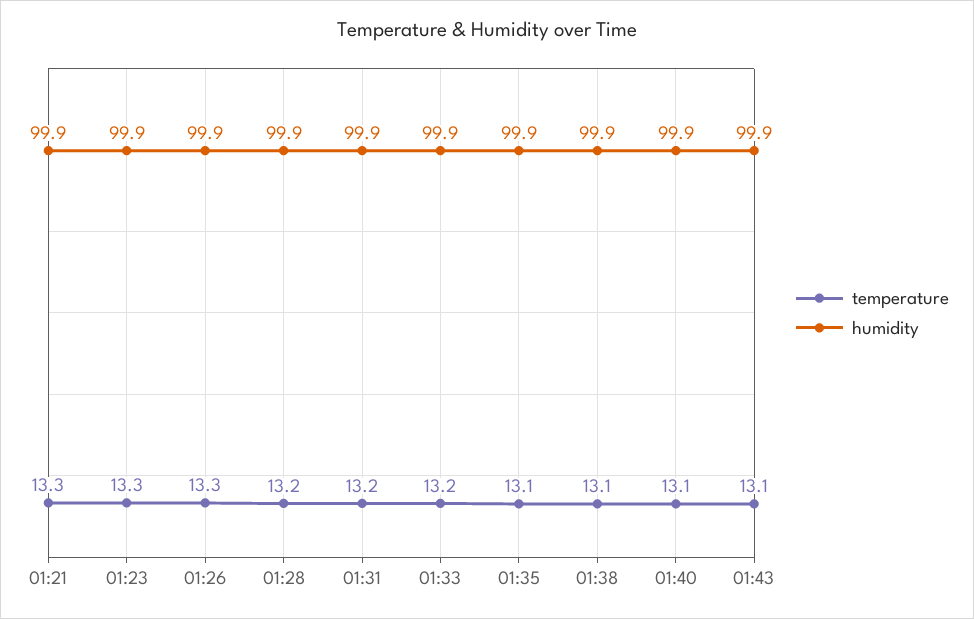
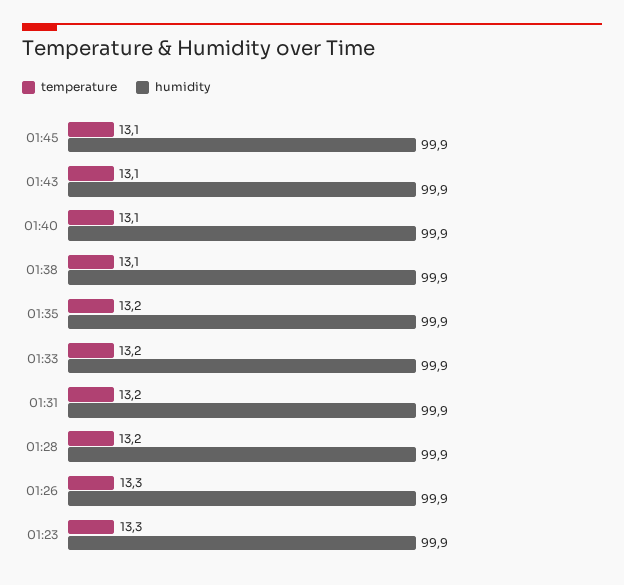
temperature, 01:21: 13.3 -> none
humidity, 01:21: 99.9 -> none
temperature, 01:35: 13.1 -> 13.2
temperature, 01:45: none -> 13.1
humidity, 01:45: none -> 99.9

